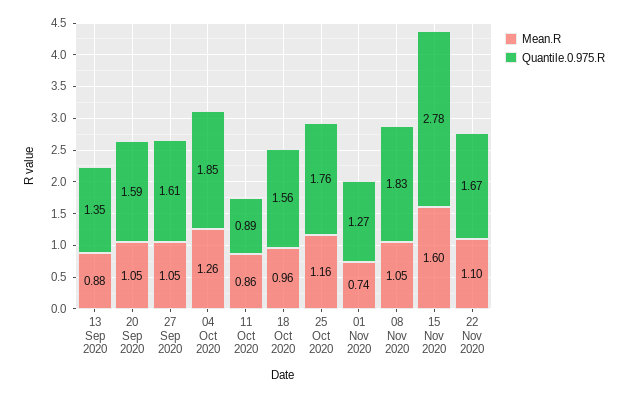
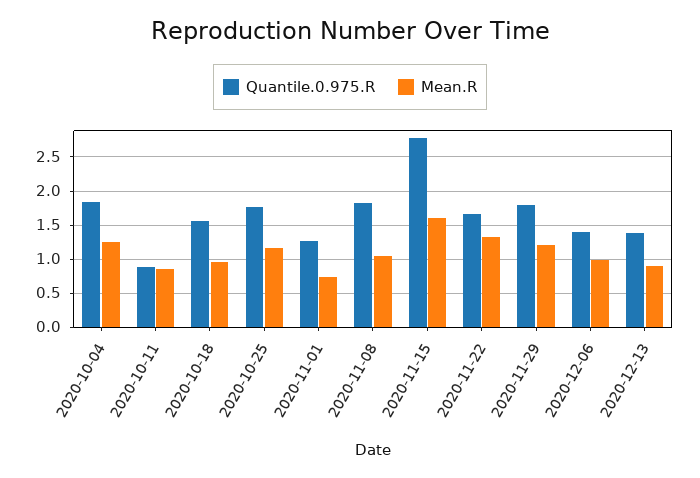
Mean.R, 13 Sep 2020: 0.88 -> none
Quantile.0.975.R, 13 Sep 2020: 1.35 -> none
Mean.R, 20 Sep 2020: 1.05 -> none
Quantile.0.975.R, 20 Sep 2020: 1.59 -> none
Mean.R, 27 Sep 2020: 1.05 -> none
Quantile.0.975.R, 27 Sep 2020: 1.61 -> none
Mean.R, 22 Nov 2020: 1.1 -> 1.3
Quantile.0.975.R, 2020-11-29: none -> 1.8
Mean.R, 2020-11-29: none -> 1.2
Quantile.0.975.R, 2020-12-06: none -> 1.4
Mean.R, 2020-12-06: none -> 1
Quantile.0.975.R, 2020-12-13: none -> 1.4
Mean.R, 2020-12-13: none -> 0.9

